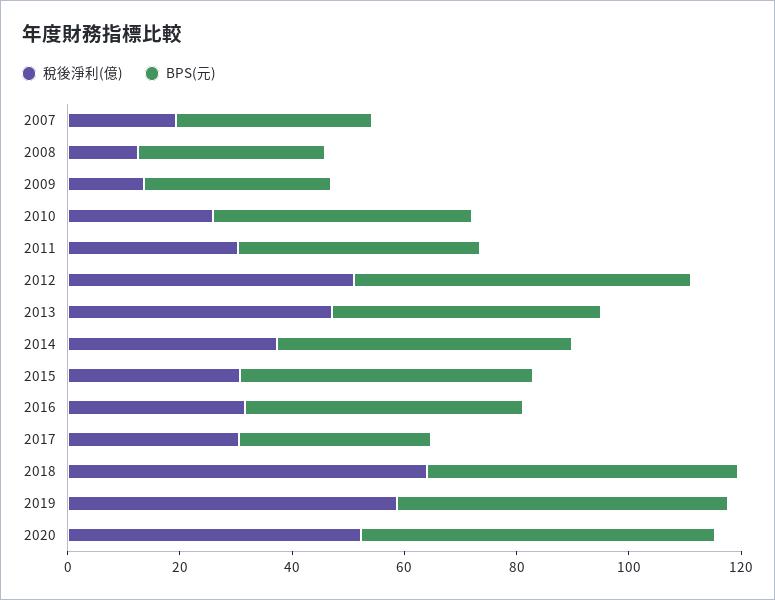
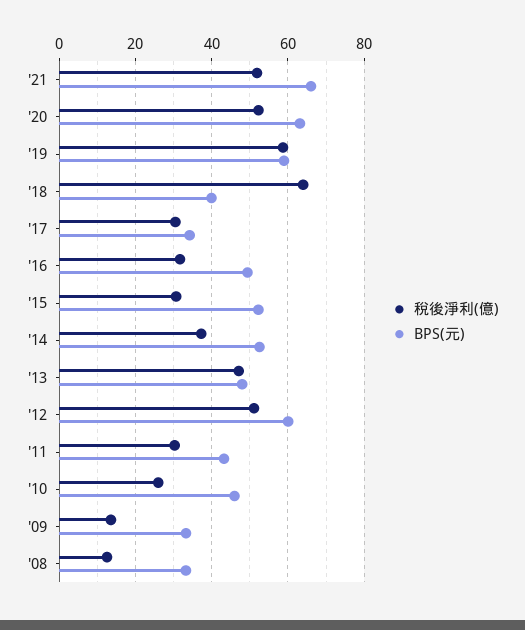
稅後淨利(億), 2007: 20 -> none
BPS(元), 2007: 35 -> none
BPS(元), 2018: 55 -> 40
稅後淨利(億), '21: none -> 52
BPS(元), '21: none -> 66

